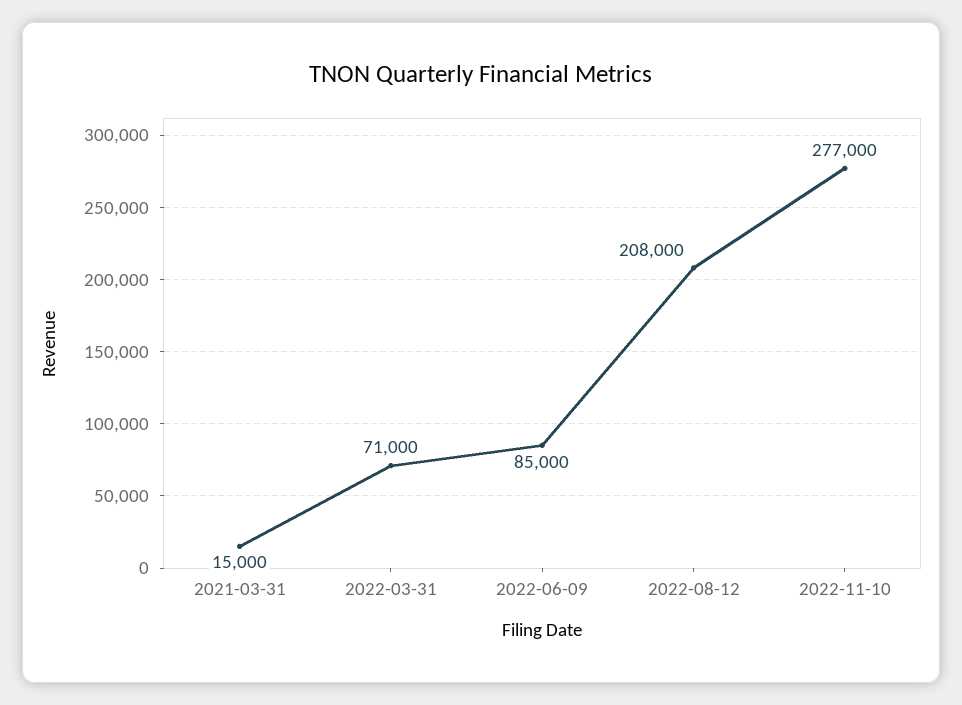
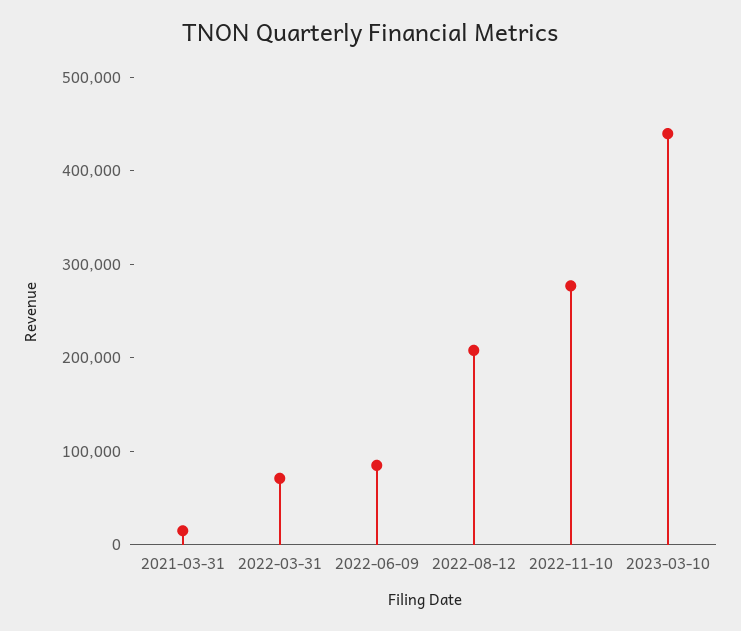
2023-03-10: none -> 440000

